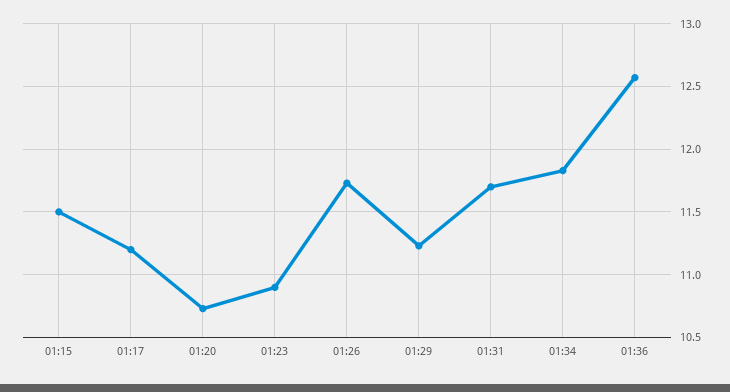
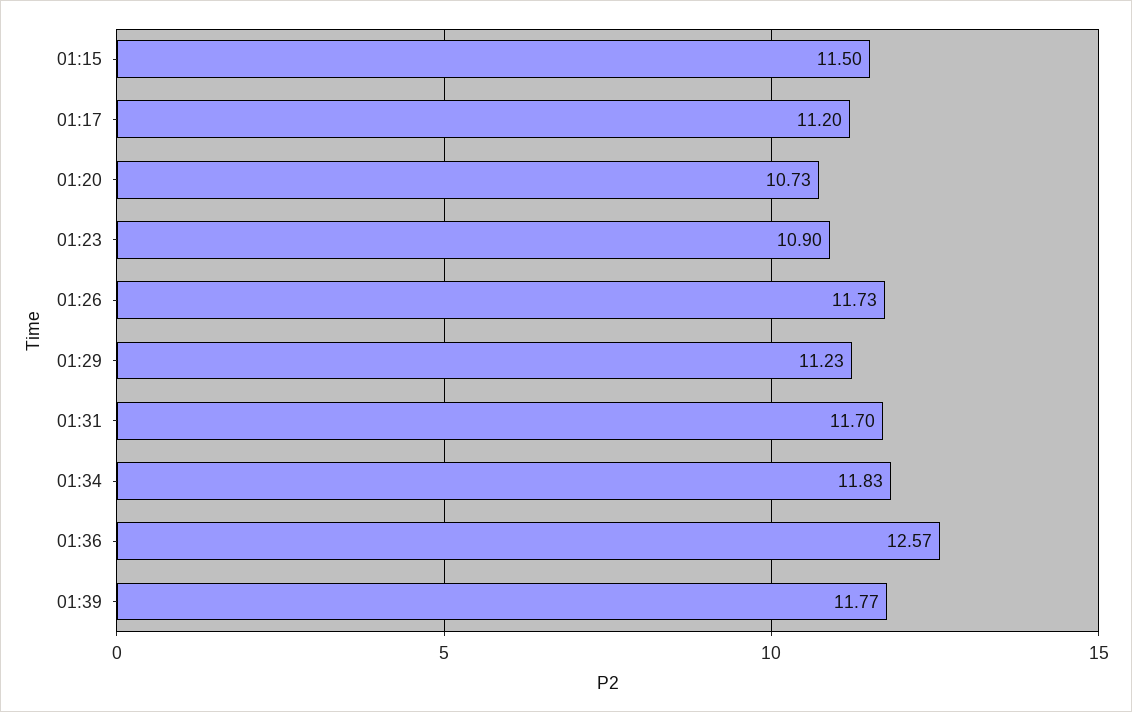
01:39: none -> 11.77

